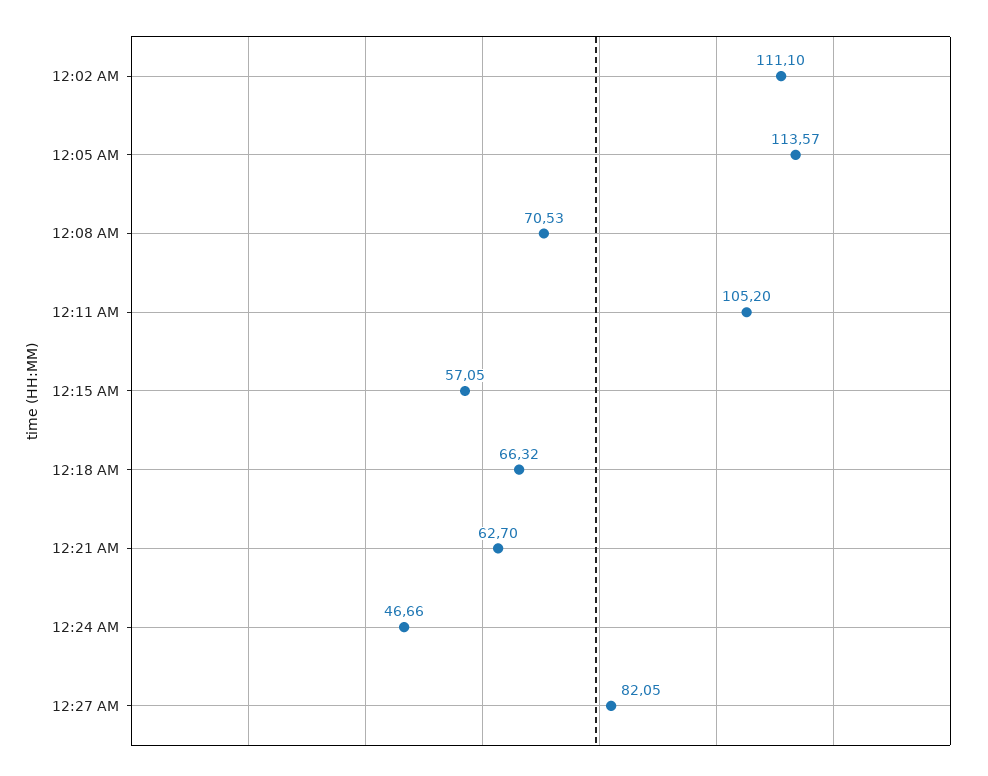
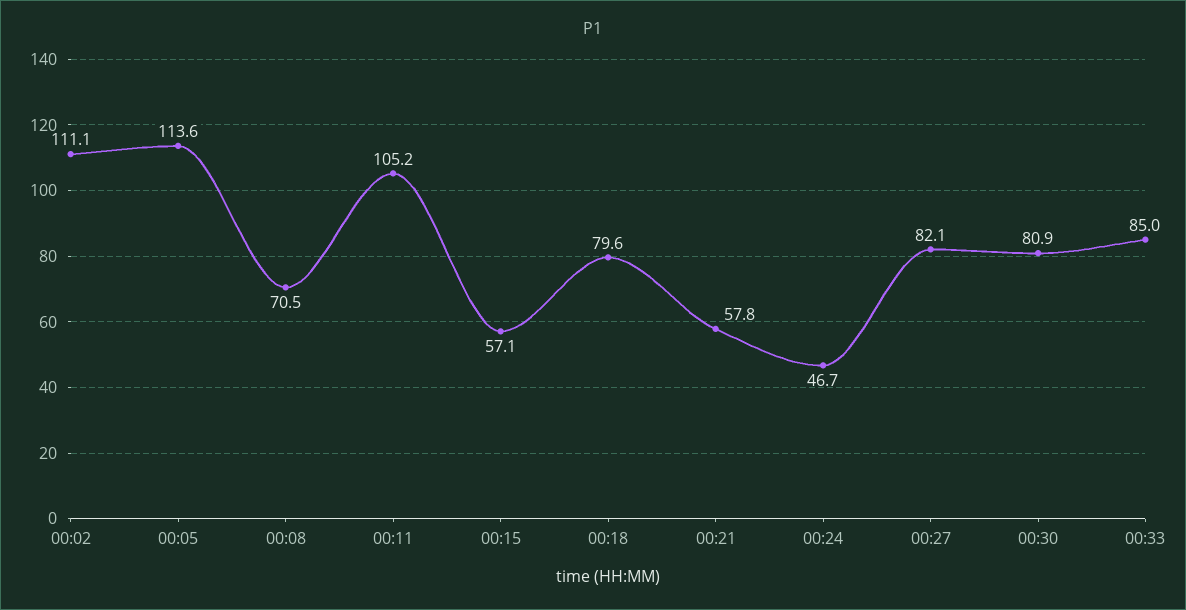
12:18 AM: 66.32 -> 79.6
12:21 AM: 62.7 -> 57.8
00:30: none -> 80.9
00:33: none -> 85

